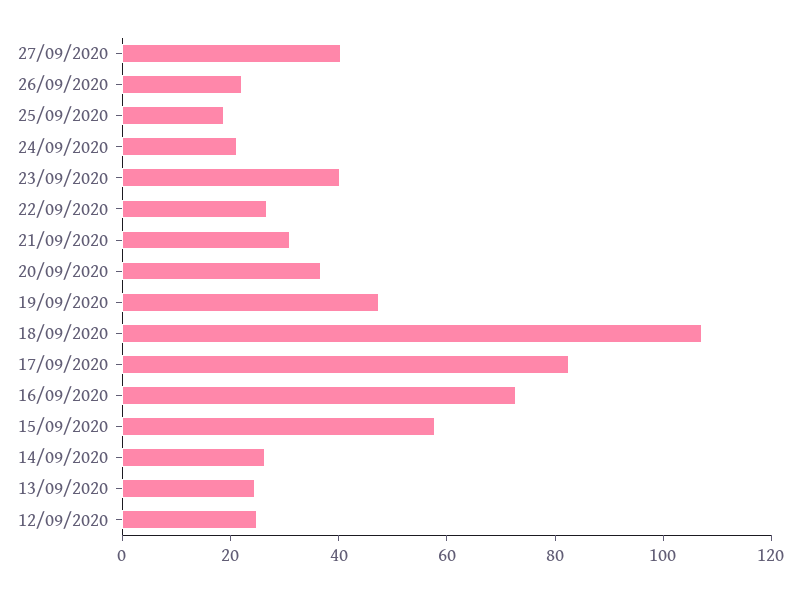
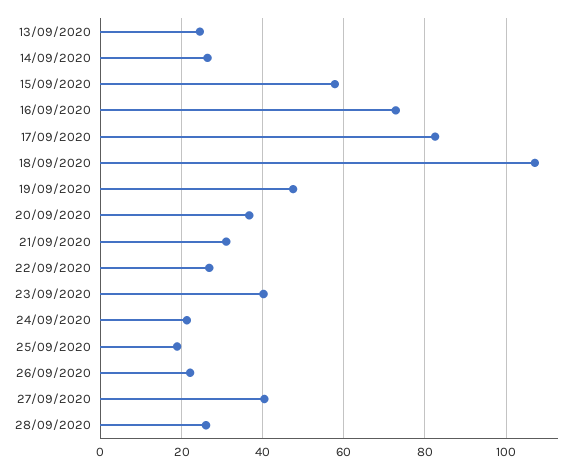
12/09/2020: 25 -> none
28/09/2020: none -> 26

